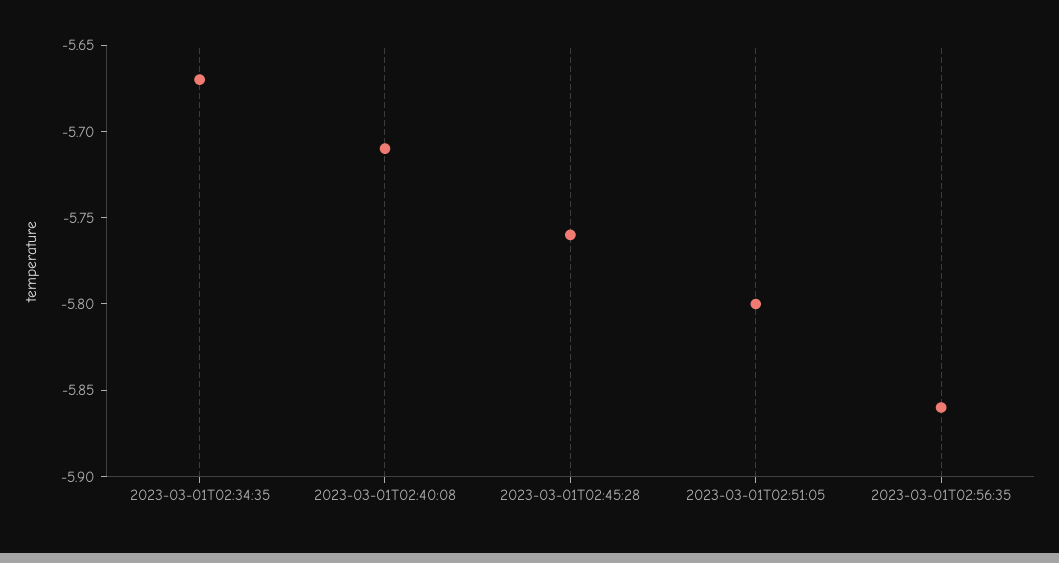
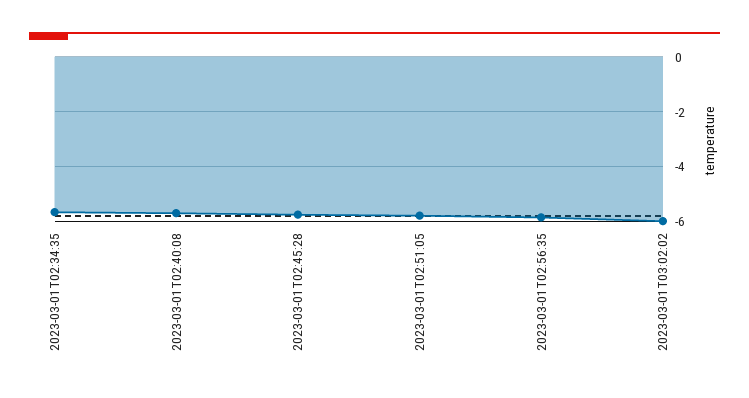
2023-03-01T03:02:02: none -> -6

